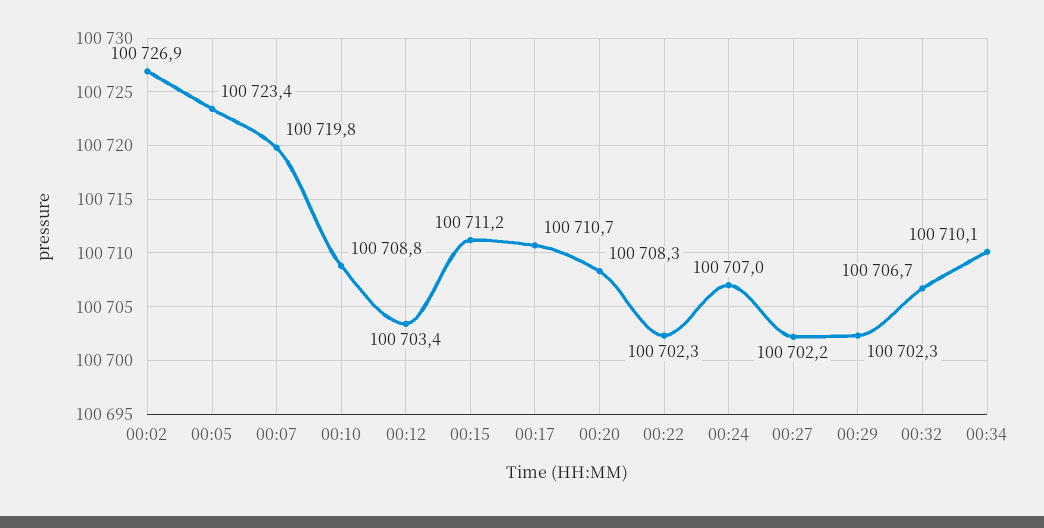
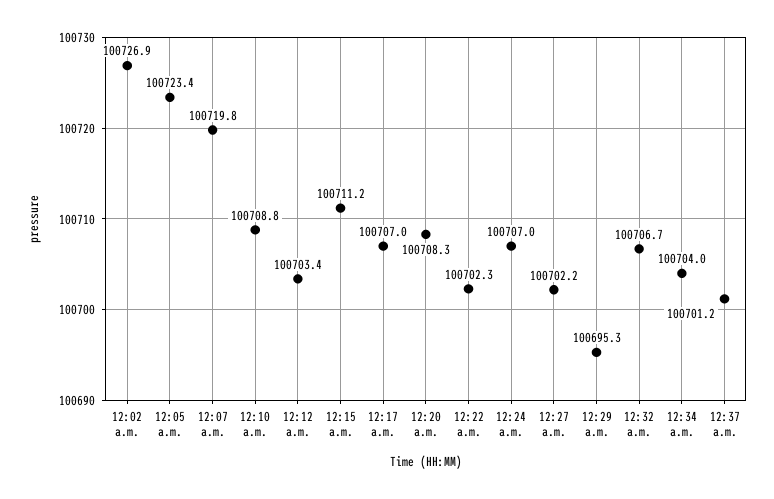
00:17: 100710.7 -> 100707
00:29: 100702.3 -> 100695.3
00:34: 100710.1 -> 100704
12:37 a.m.: none -> 100701.2

